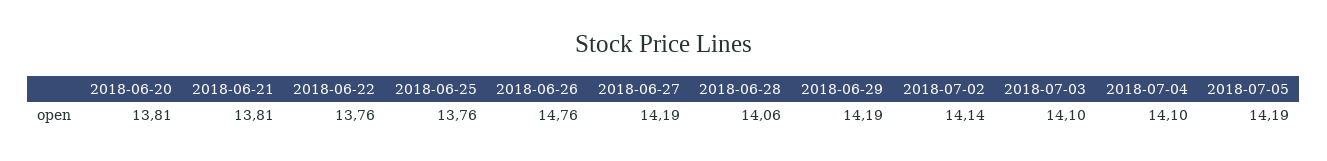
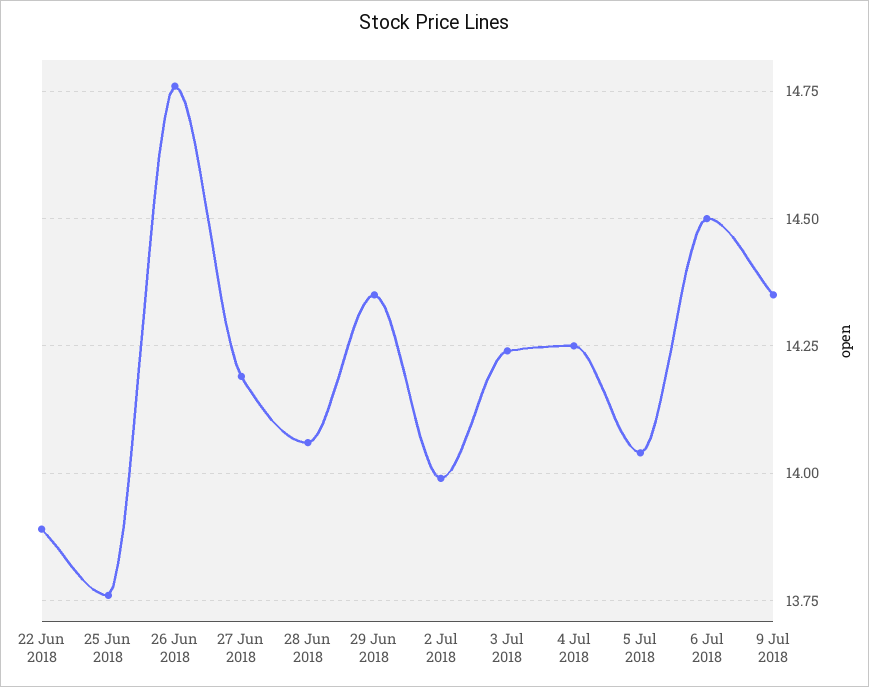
2018-06-20: 13.81 -> none
2018-06-21: 13.81 -> none
2018-06-22: 13.76 -> 13.9
2018-06-29: 14.19 -> 14.35
2018-07-02: 14.14 -> 14
2018-07-03: 14.1 -> 14.25
2018-07-04: 14.1 -> 14.25
2018-07-05: 14.19 -> 14.05
6 Jul 2018: none -> 14.5
9 Jul 2018: none -> 14.35

